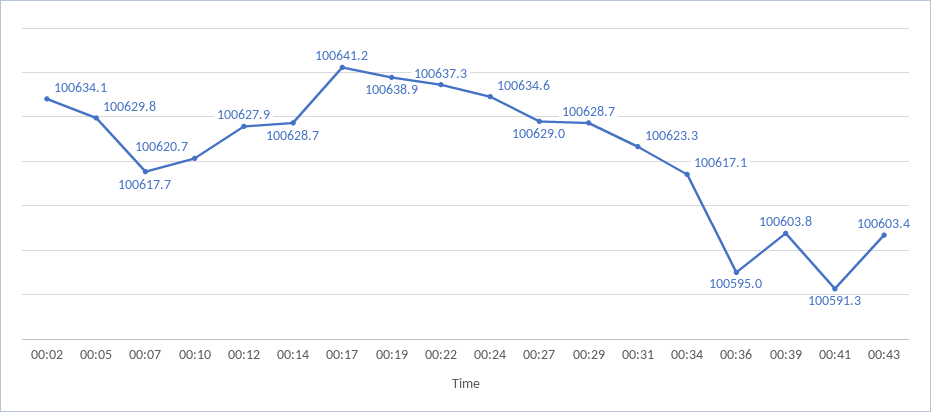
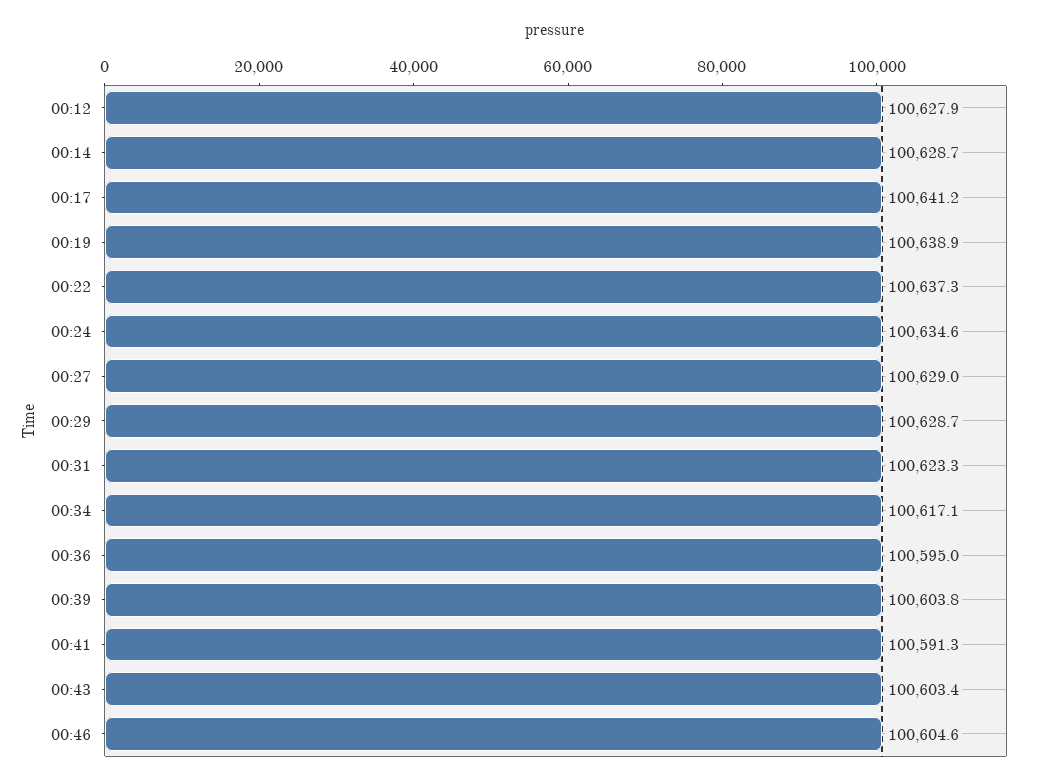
00:02: 100634.1 -> none
00:05: 100629.8 -> none
00:07: 100617.7 -> none
00:10: 100620.7 -> none
00:46: none -> 100604.6

